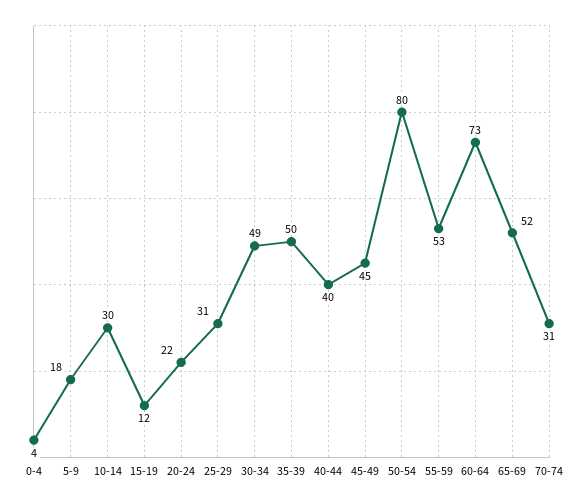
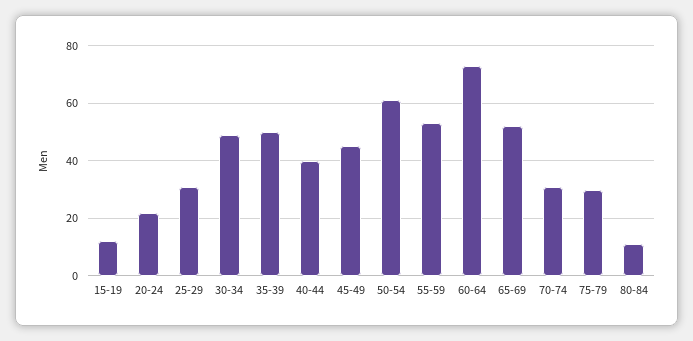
0-4: 4 -> none
5-9: 18 -> none
10-14: 30 -> none
50-54: 80 -> 60
75-79: none -> 30
80-84: none -> 10

